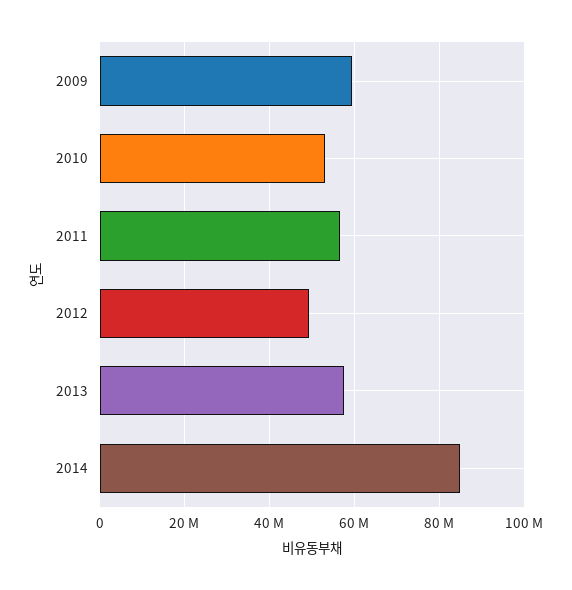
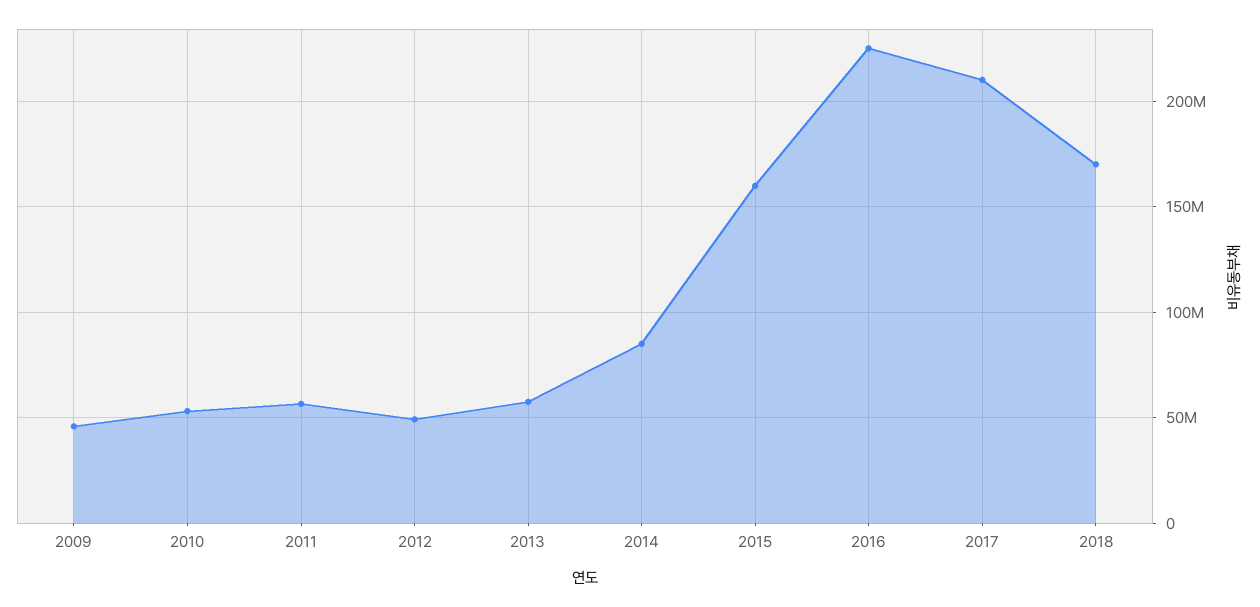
2009: 60000000 -> 45000000
2015: none -> 160000000
2016: none -> 225000000
2017: none -> 210000000
2018: none -> 170000000

